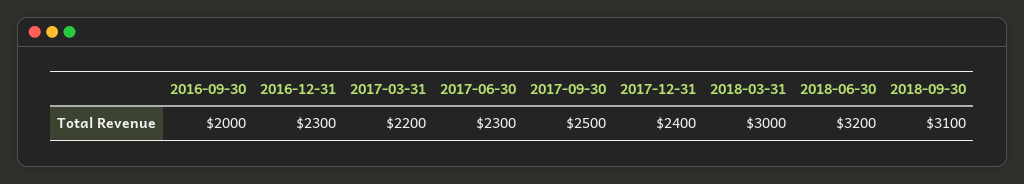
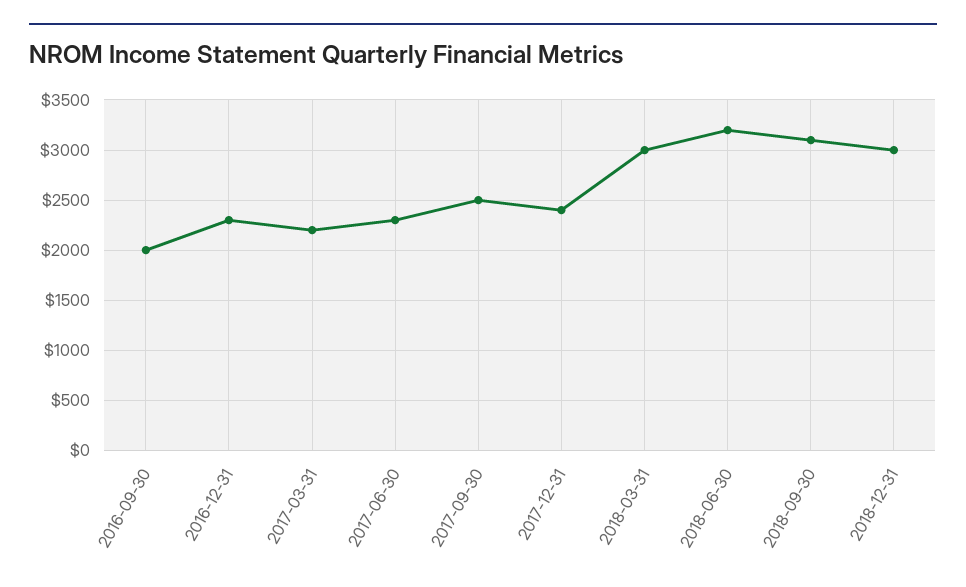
2018-12-31: none -> 3000

